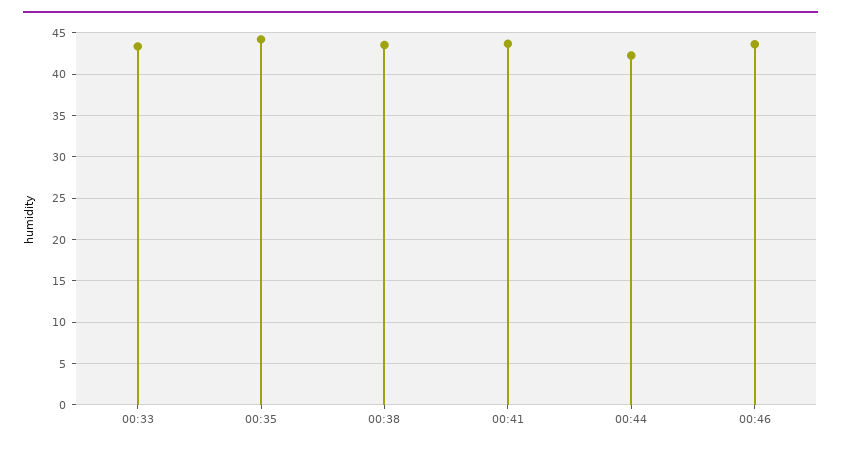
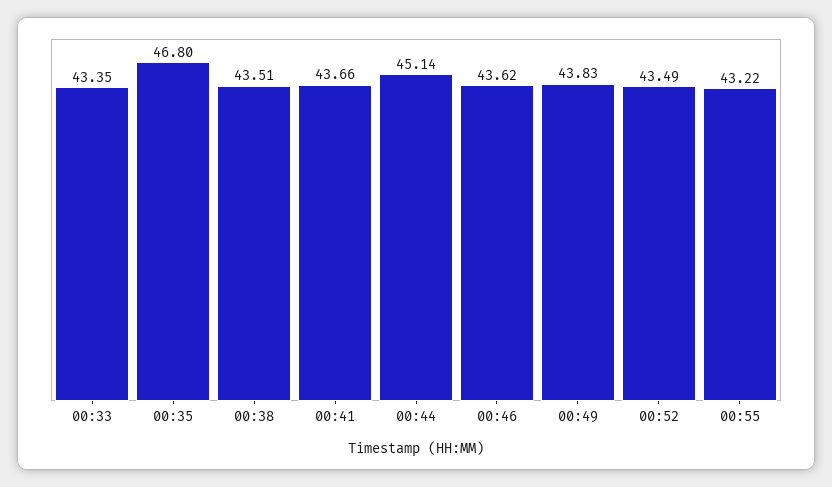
00:35: 44 -> 46.8
00:44: 42 -> 45.14
00:49: none -> 43.83
00:52: none -> 43.49
00:55: none -> 43.22

